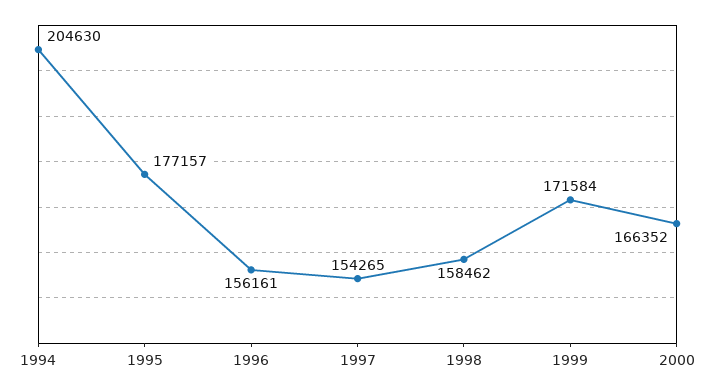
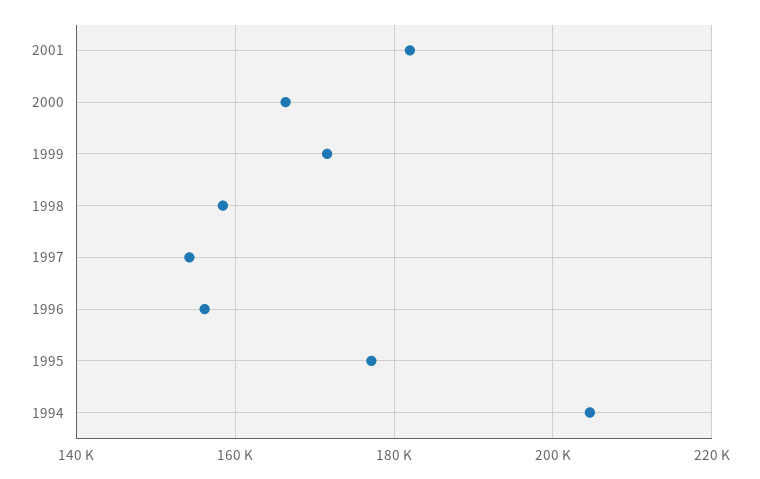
2001: none -> 182000

